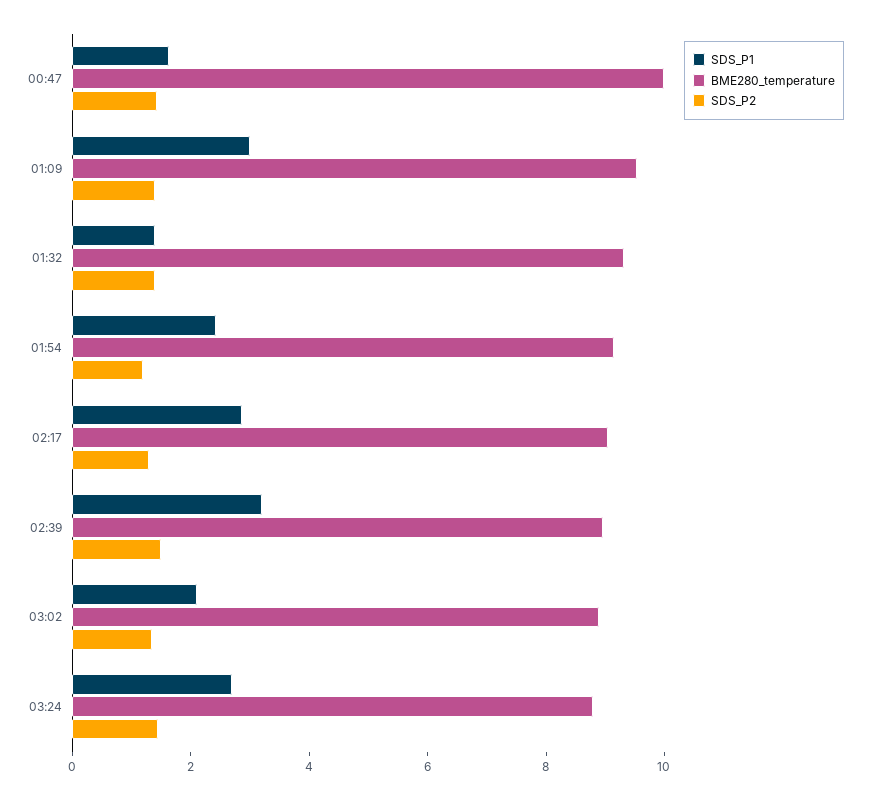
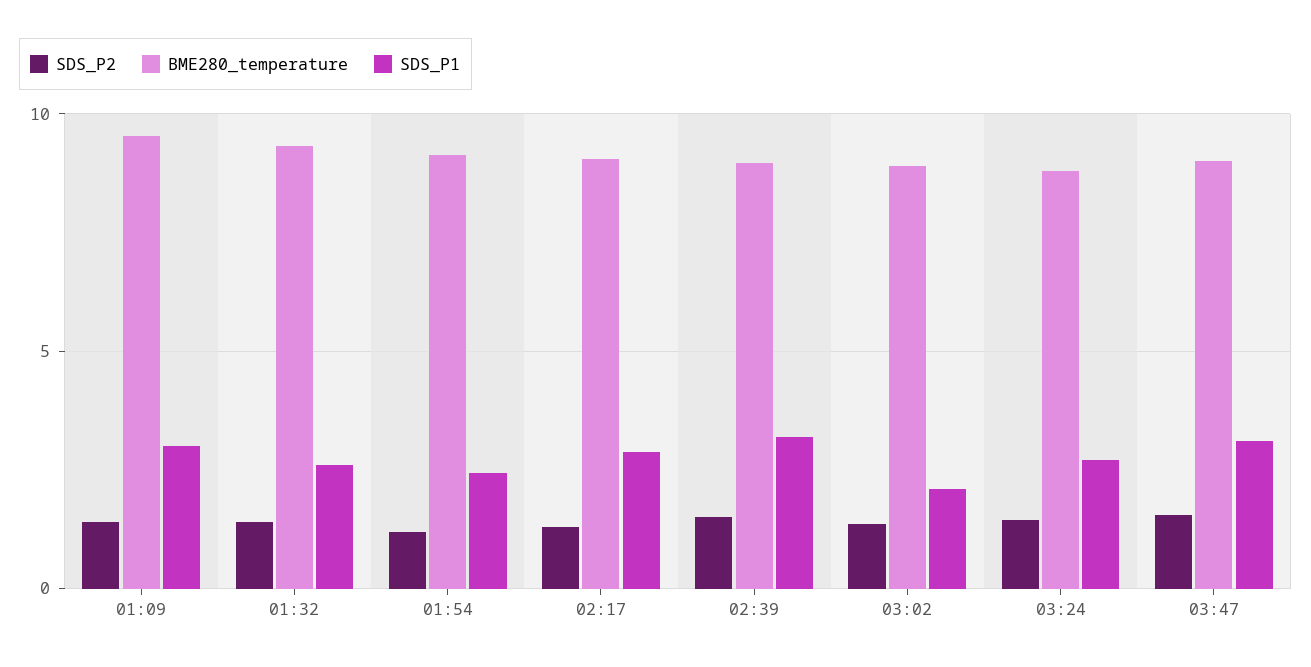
SDS_P1, 00:47: 1.5 -> none
BME280_temperature, 00:47: 10 -> none
SDS_P2, 00:47: 1.5 -> none
SDS_P1, 01:32: 1.5 -> 2.5
SDS_P2, 03:47: none -> 1.5
BME280_temperature, 03:47: none -> 9
SDS_P1, 03:47: none -> 3

